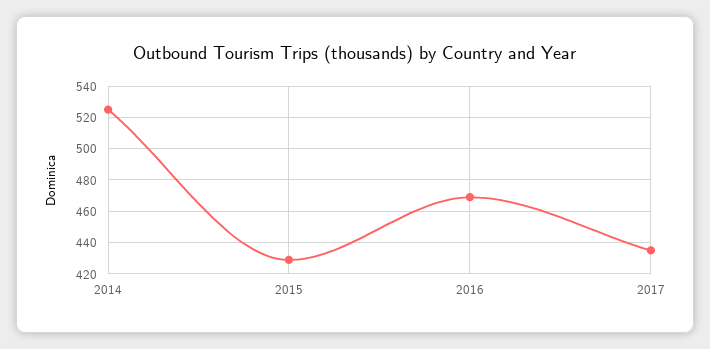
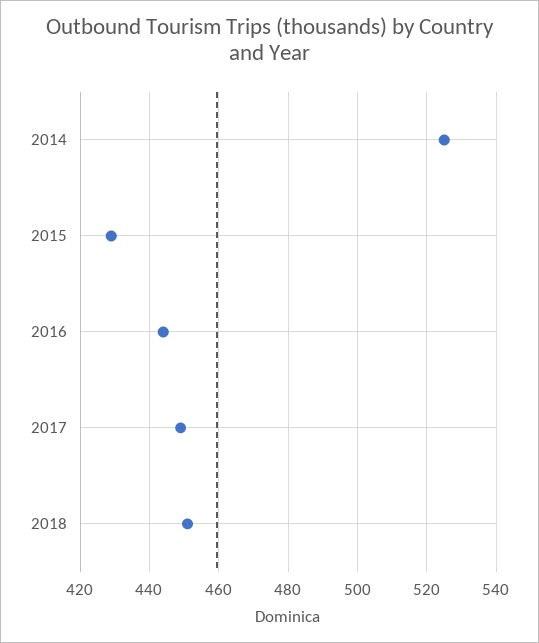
2016: 470 -> 445
2017: 435 -> 450
2018: none -> 450

